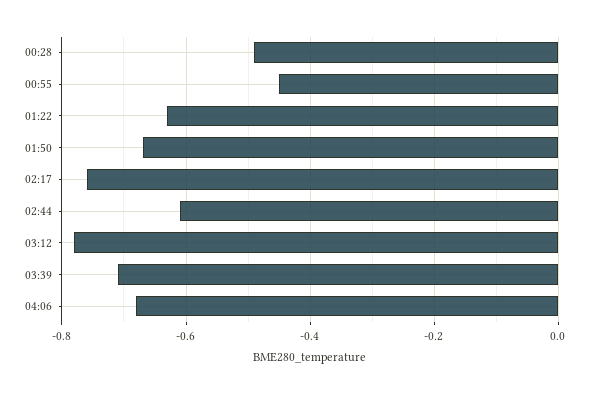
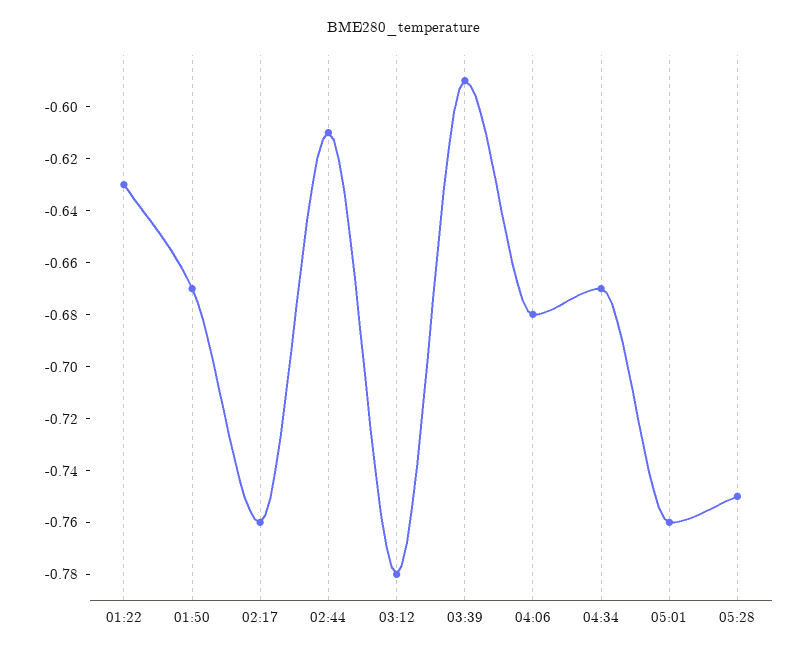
00:28: -0.5 -> none
00:55: -0.45 -> none
03:39: -0.7 -> -0.59
04:34: none -> -0.67
05:01: none -> -0.76
05:28: none -> -0.75

